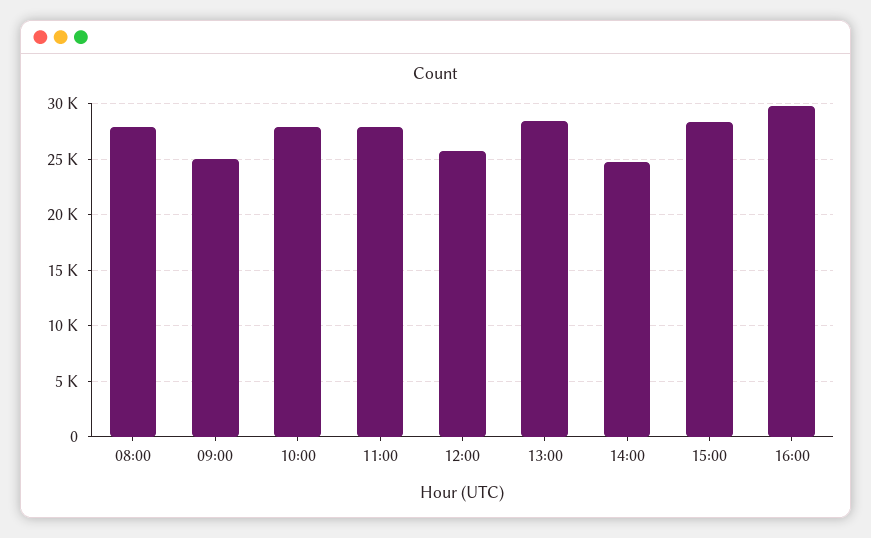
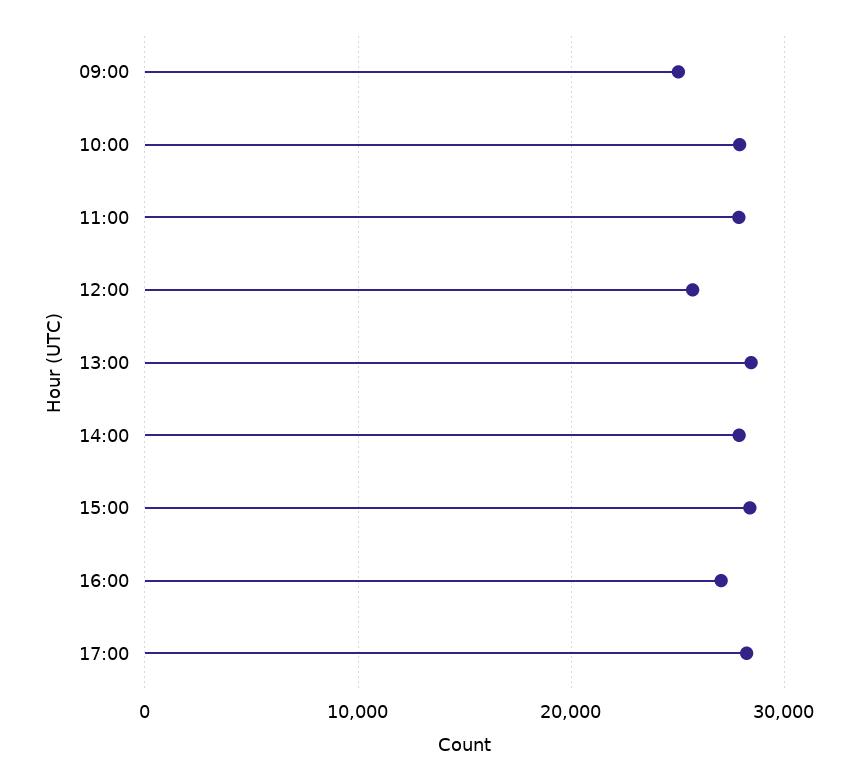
08:00: 28000 -> none
14:00: 25000 -> 28000
16:00: 30000 -> 27000
17:00: none -> 28000

